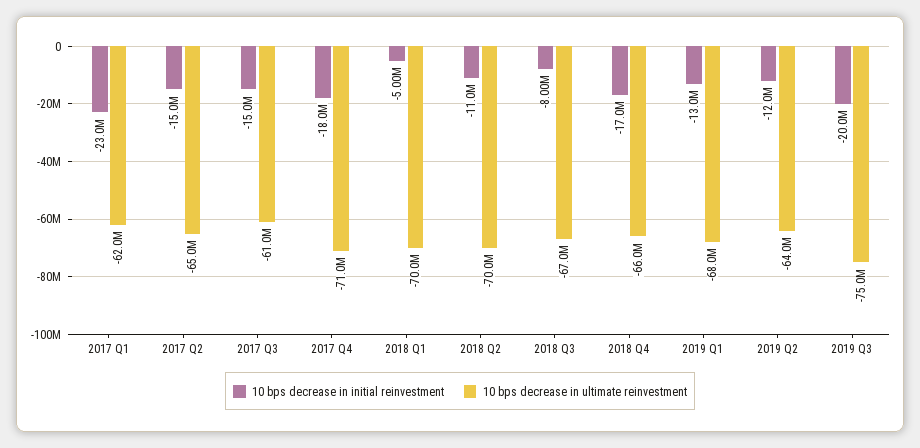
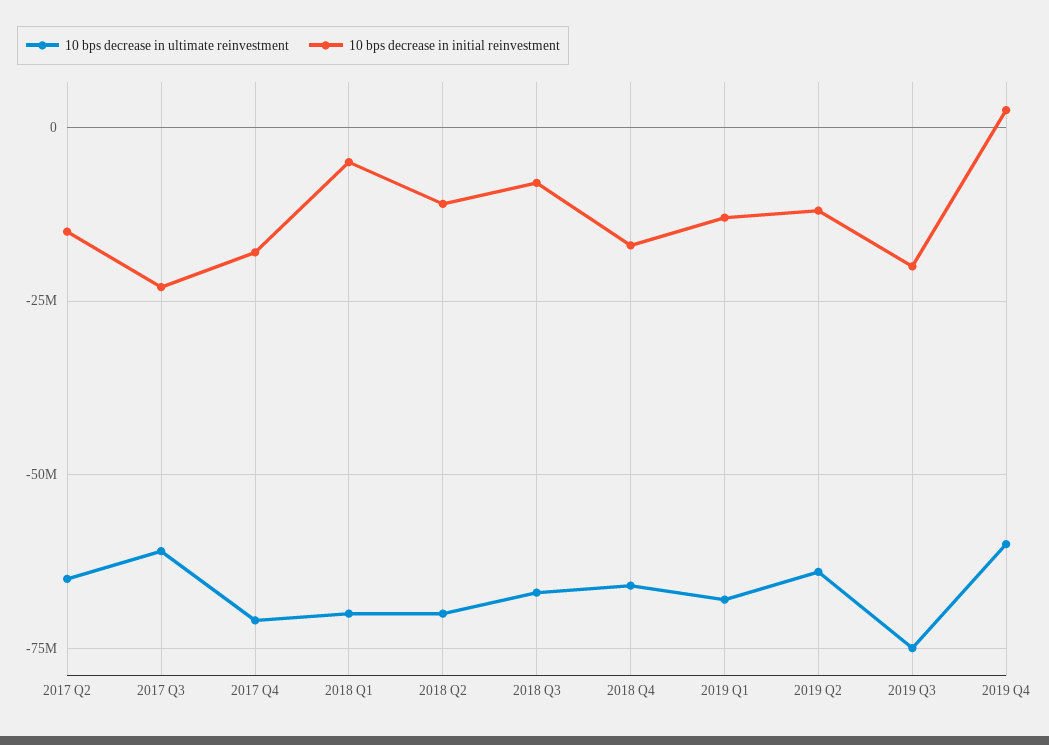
10 bps decrease in initial reinvestment, 2017 Q1: -23000000 -> none
10 bps decrease in ultimate reinvestment, 2017 Q1: -62000000 -> none
10 bps decrease in initial reinvestment, 2017 Q3: -15000000 -> -22500000
10 bps decrease in ultimate reinvestment, 2019 Q4: none -> -60000000
10 bps decrease in initial reinvestment, 2019 Q4: none -> 2500000

